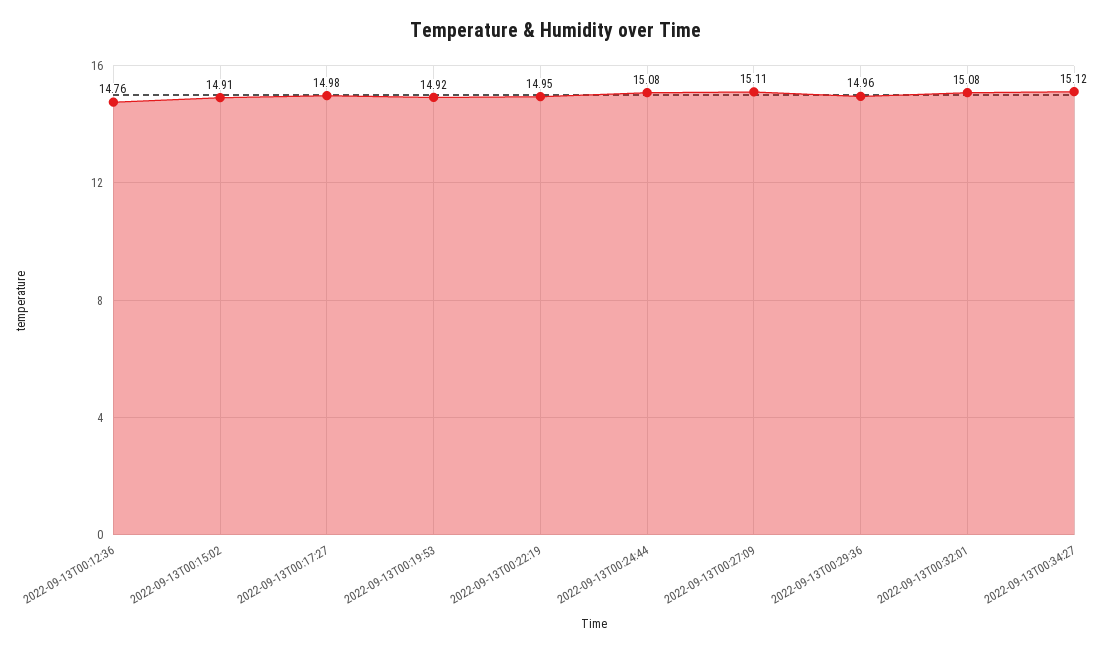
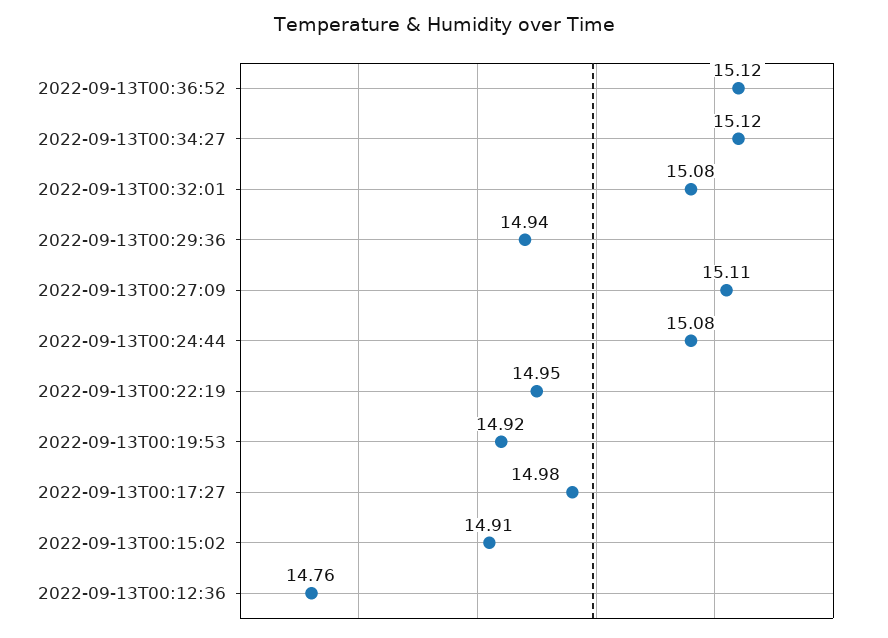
2022-09-13T00:29:36: 14.96 -> 14.94
2022-09-13T00:36:52: none -> 15.12

